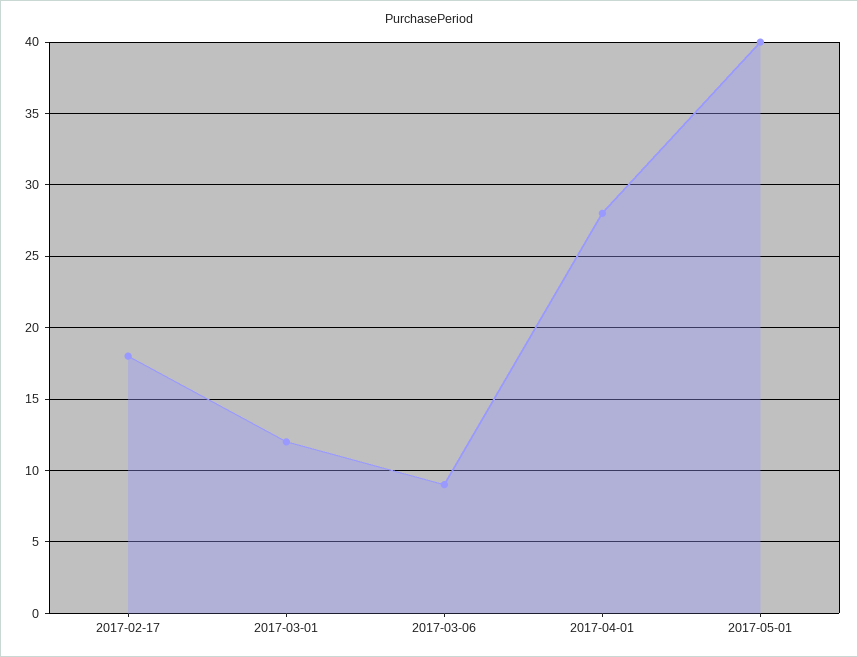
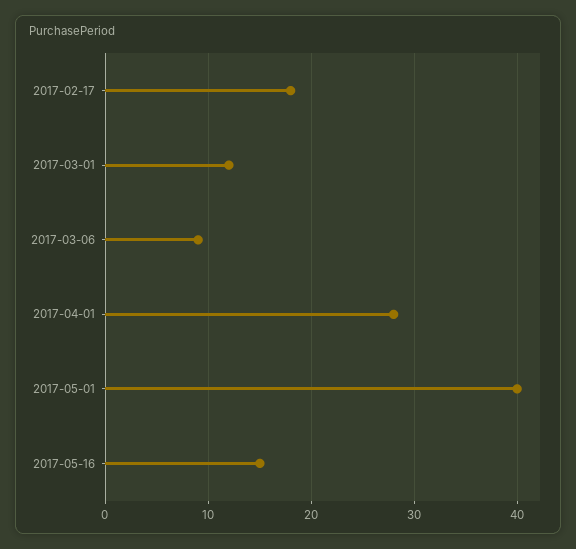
2017-05-16: none -> 15

